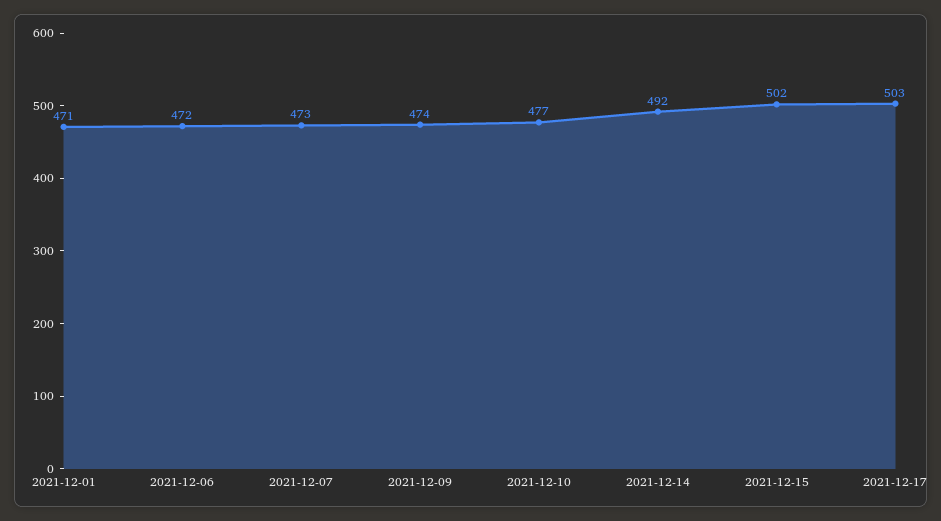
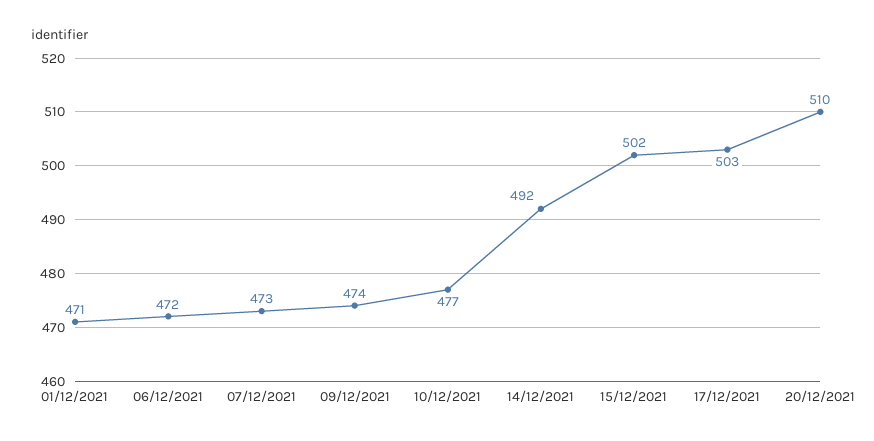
20/12/2021: none -> 510

